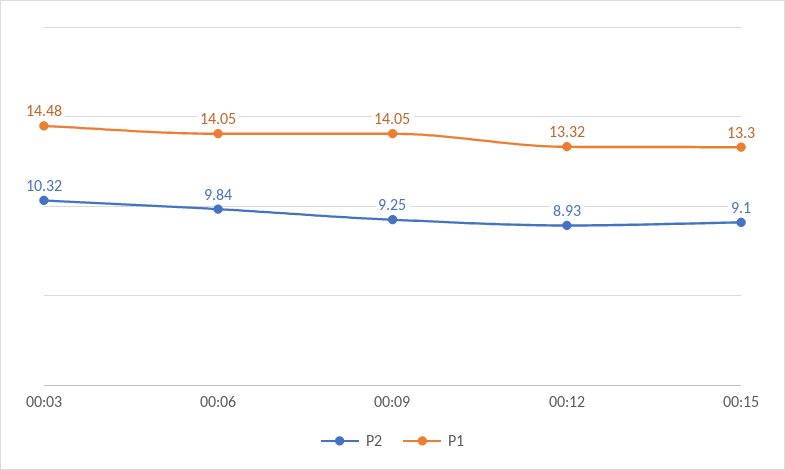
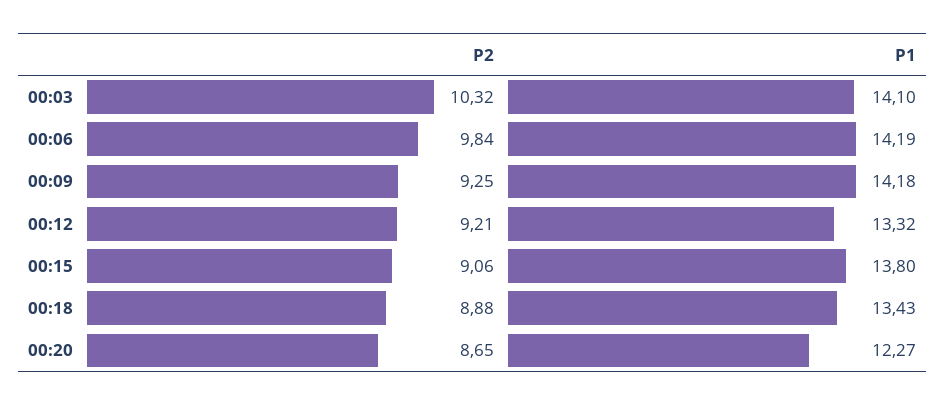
P1, 00:03: 14.48 -> 14.1
P1, 00:06: 14.05 -> 14.19
P1, 00:09: 14.05 -> 14.18
P2, 00:12: 8.93 -> 9.21
P2, 00:15: 9.1 -> 9.06
P1, 00:15: 13.3 -> 13.8
P2, 00:18: none -> 8.88
P1, 00:18: none -> 13.43
P2, 00:20: none -> 8.65
P1, 00:20: none -> 12.27

